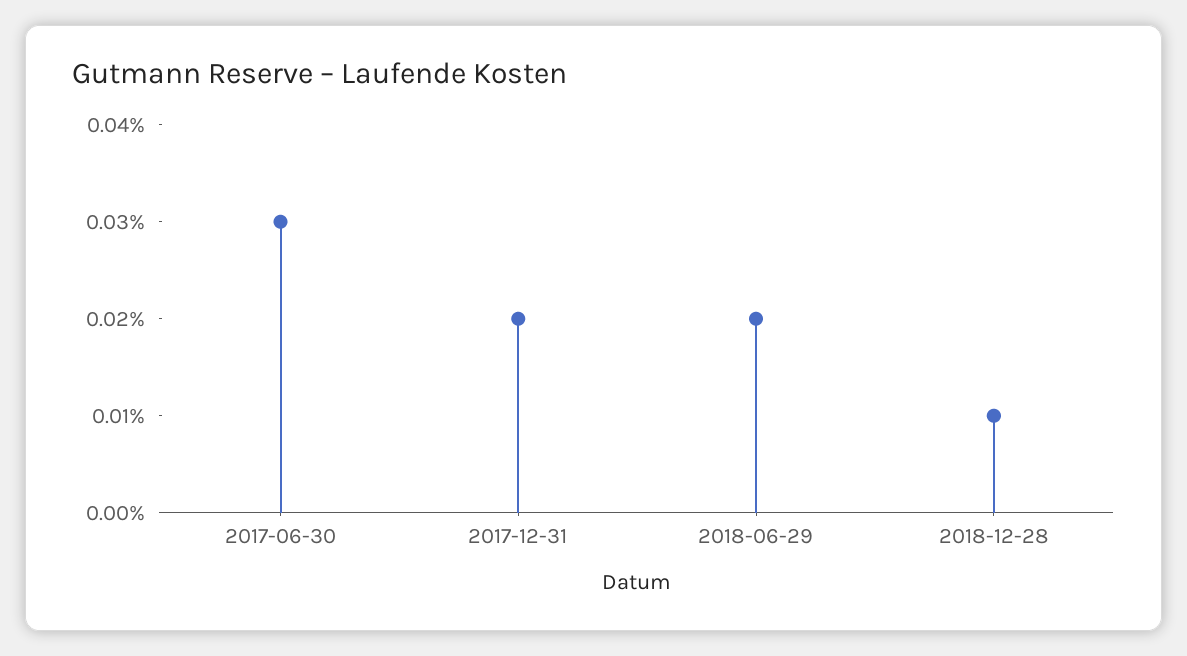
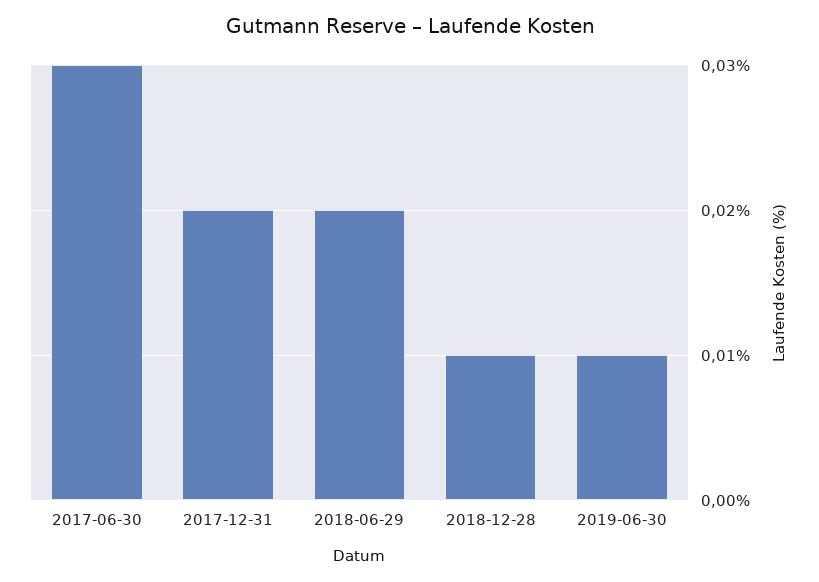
2019-06-30: none -> 0.01

